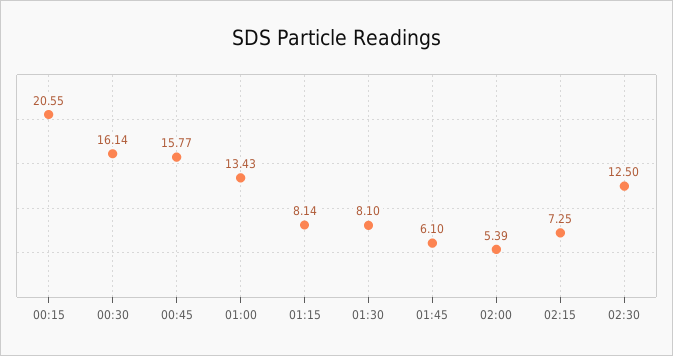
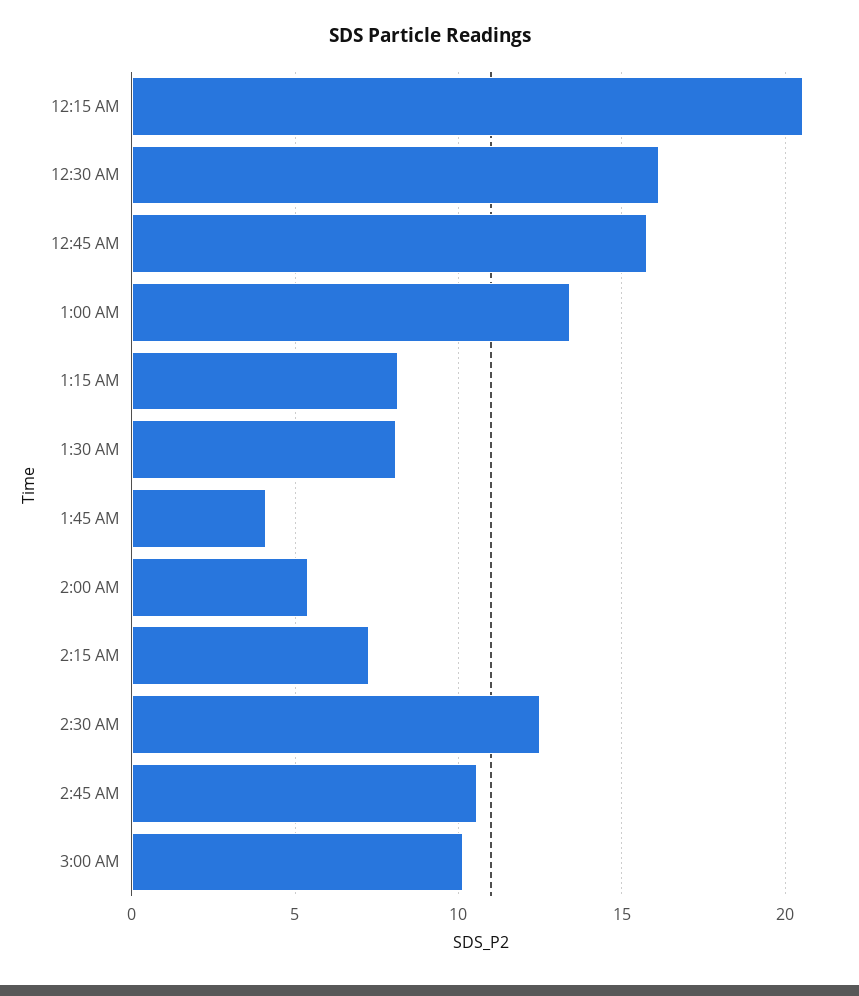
01:45: 6.1 -> 4
2:45 AM: none -> 10.5
3:00 AM: none -> 10

